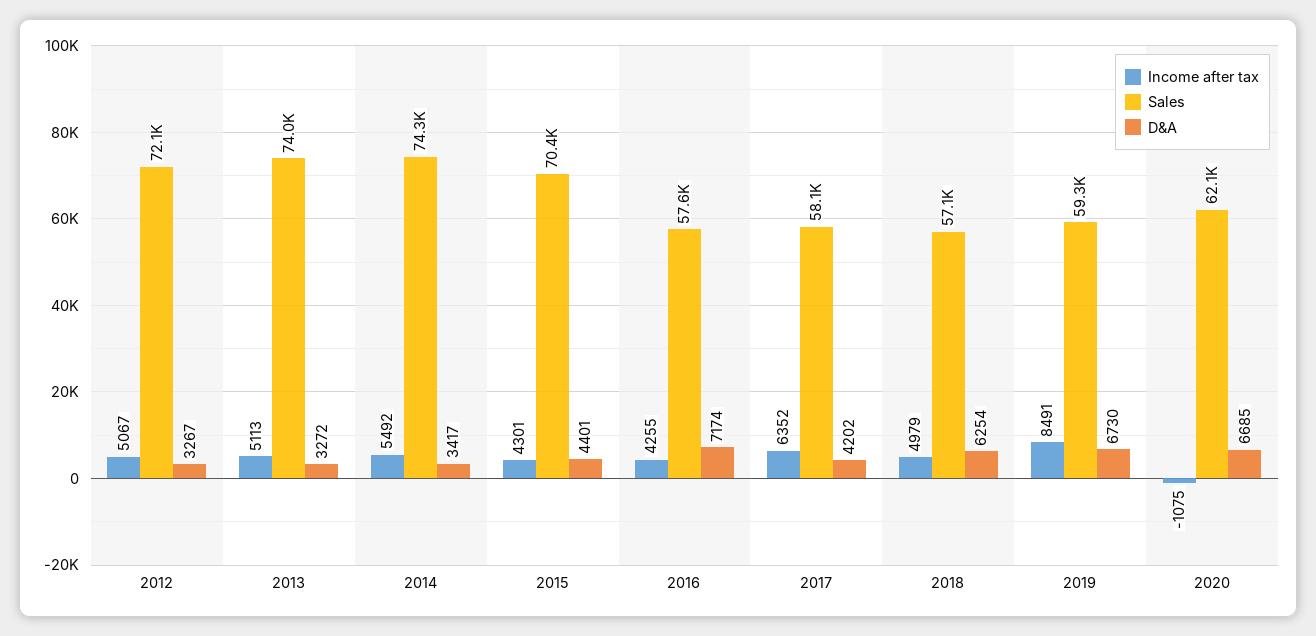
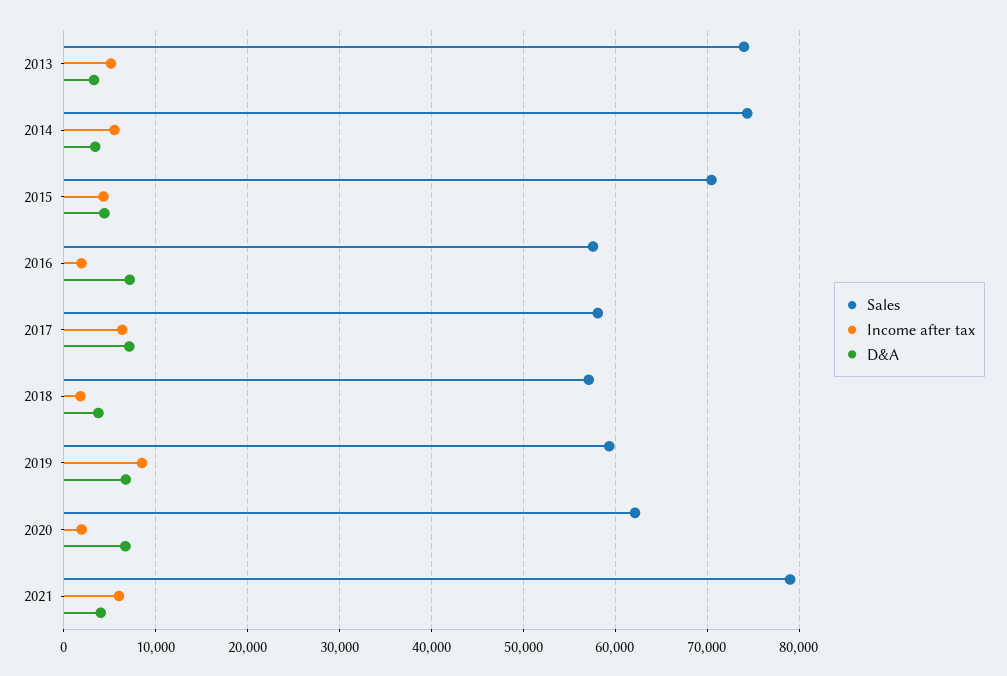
Income after tax, 2012: 5067 -> none
Sales, 2012: 72100 -> none
D&A, 2012: 3267 -> none
Income after tax, 2016: 4255 -> 2000
D&A, 2017: 4202 -> 7000
Income after tax, 2018: 4979 -> 2000
D&A, 2018: 6254 -> 4000
Income after tax, 2020: -1075 -> 2000
Sales, 2021: none -> 79000
Income after tax, 2021: none -> 6000
D&A, 2021: none -> 4000

